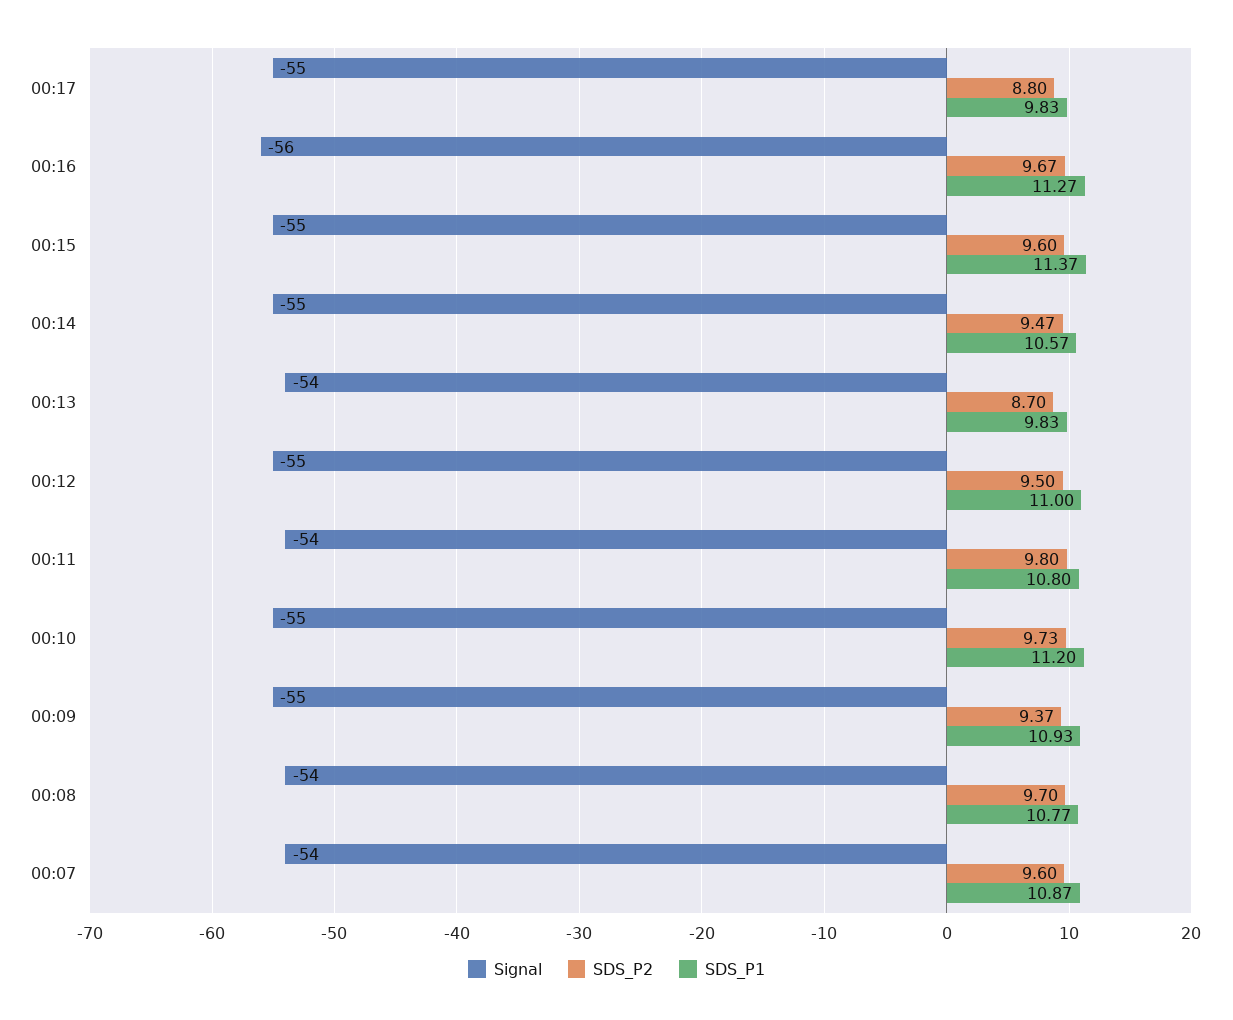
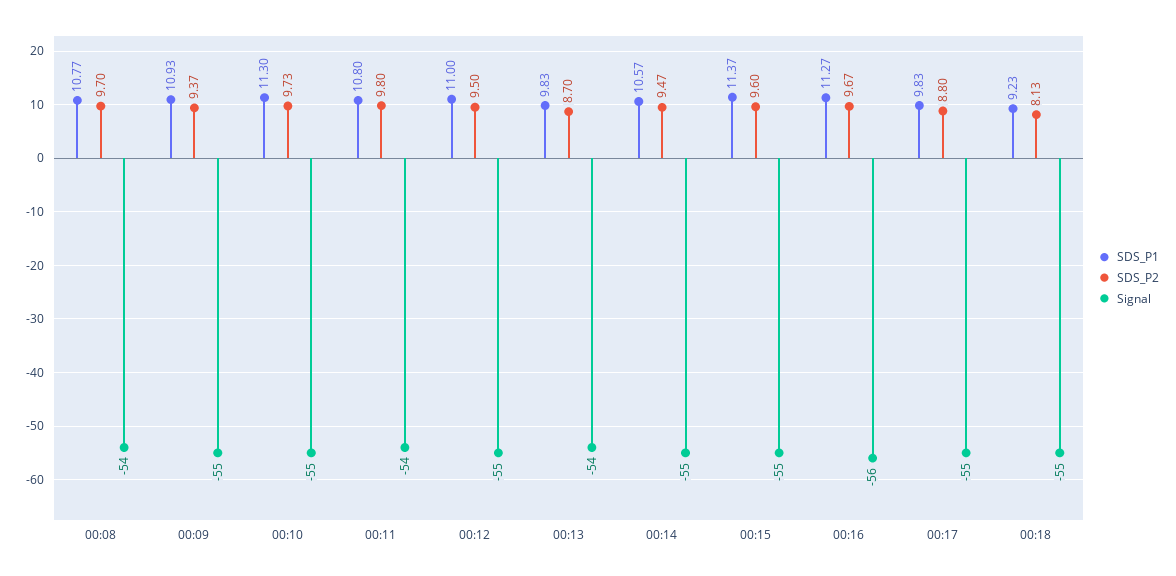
SDS_P1, 00:10: 11.2 -> 11.3
Signal, 00:07: -54 -> none
SDS_P2, 00:07: 9.6 -> none
SDS_P1, 00:07: 10.87 -> none
SDS_P1, 00:18: none -> 9.23
SDS_P2, 00:18: none -> 8.13
Signal, 00:18: none -> -55

